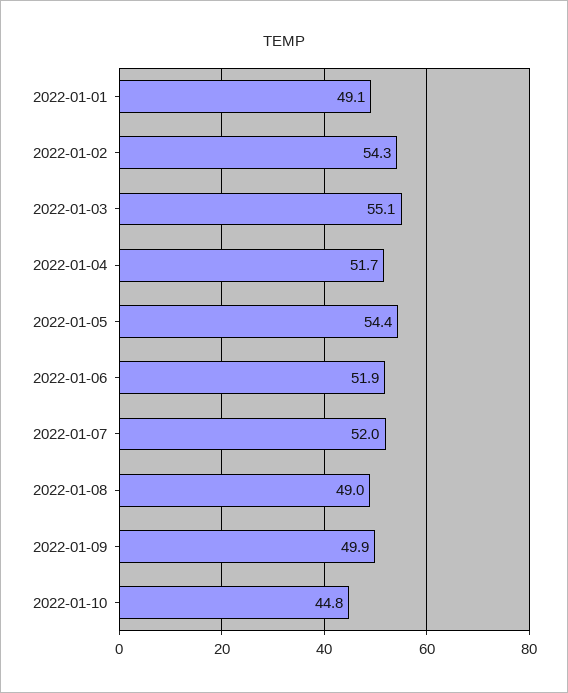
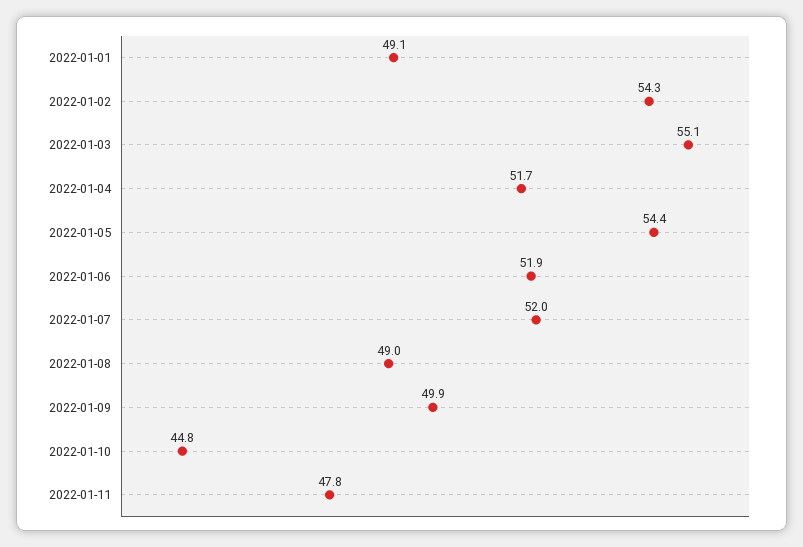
2022-01-11: none -> 47.8

